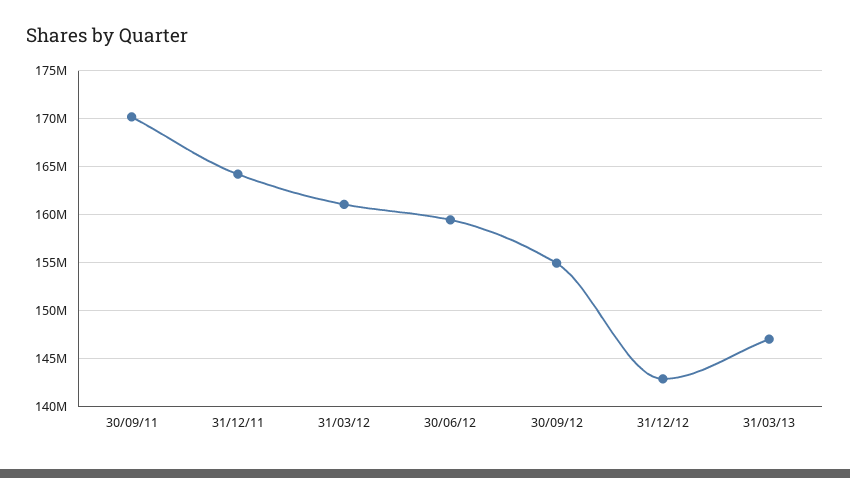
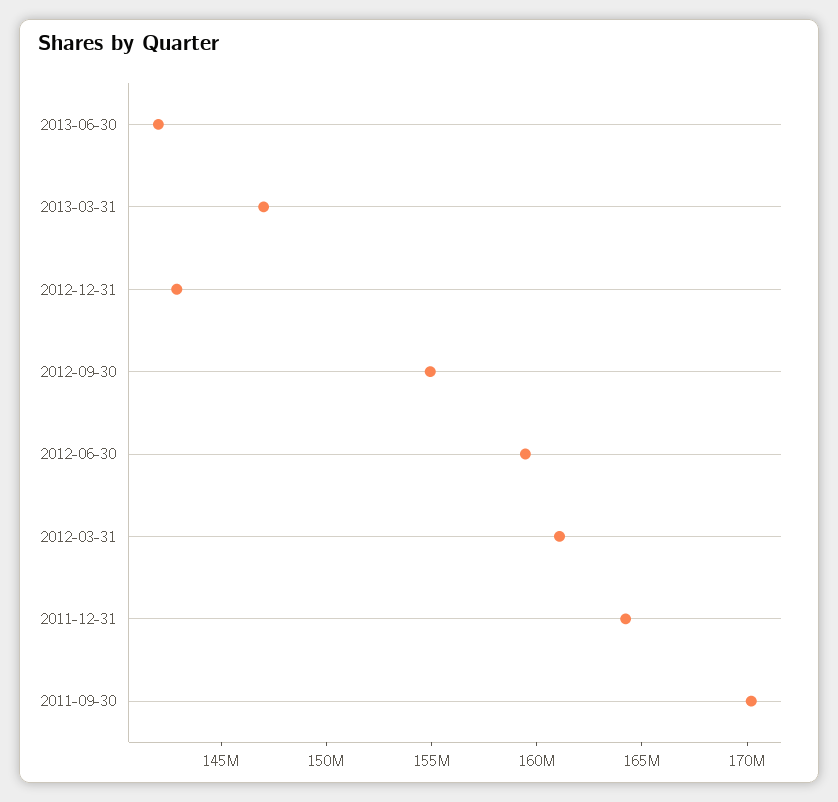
2013-06-30: none -> 142000000

